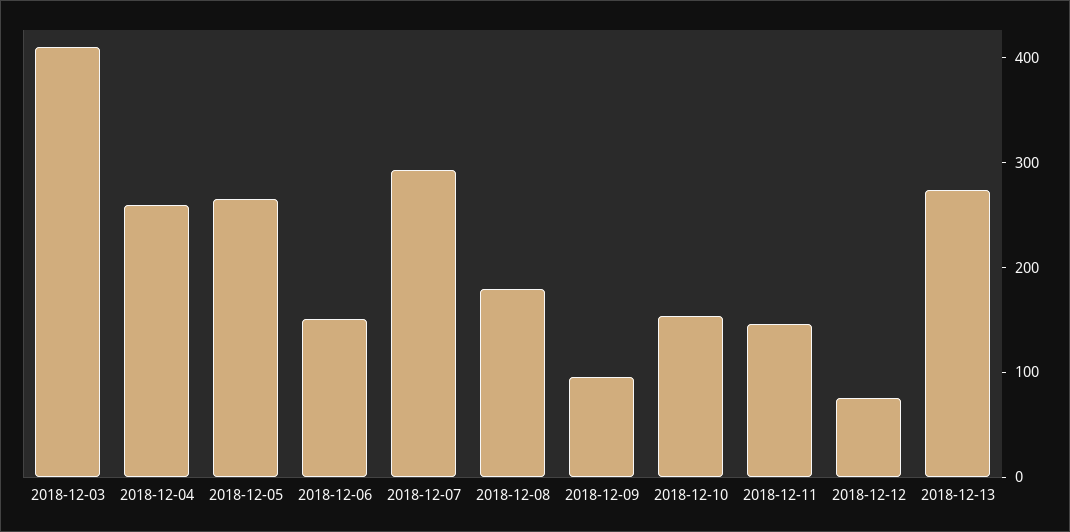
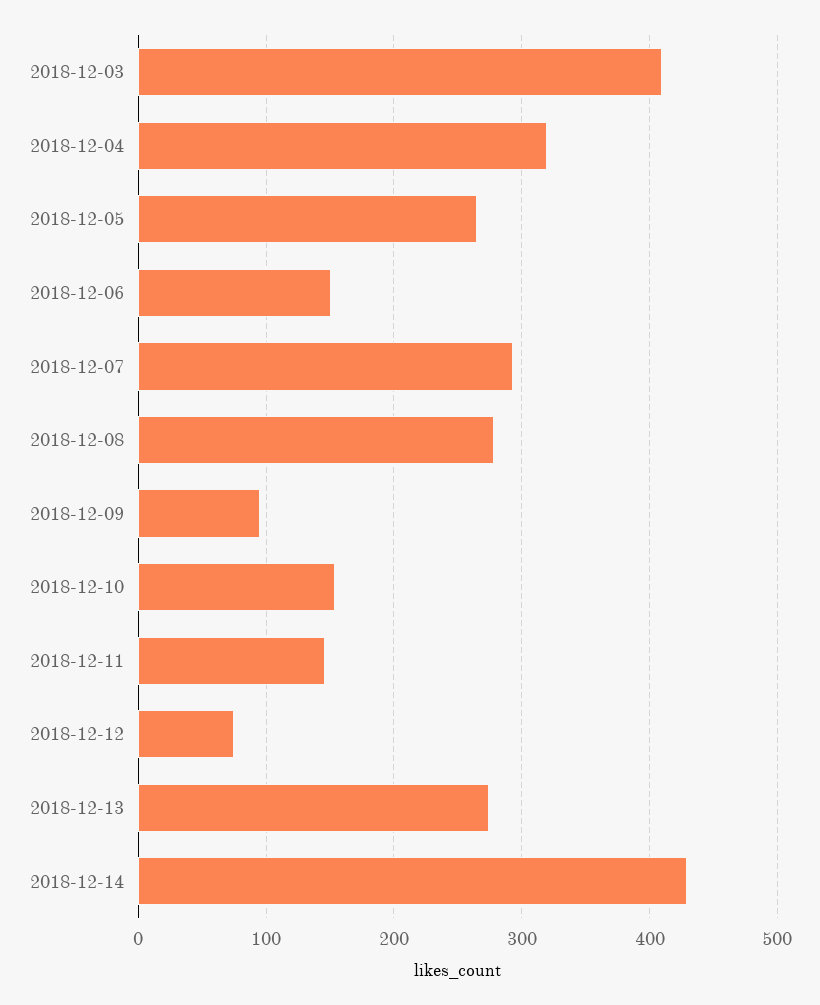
2018-12-04: 260 -> 320
2018-12-08: 180 -> 280
2018-12-14: none -> 430

